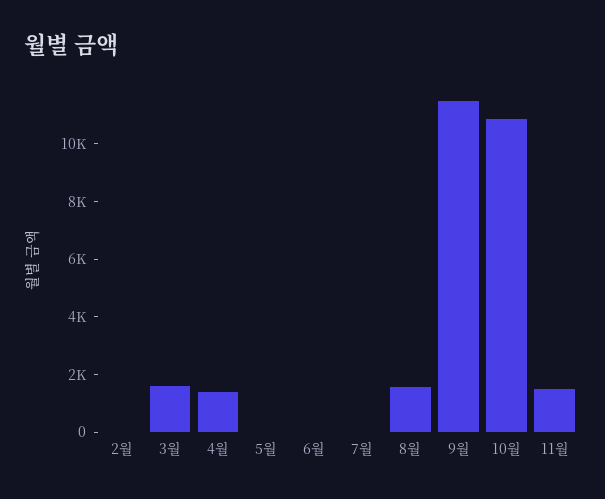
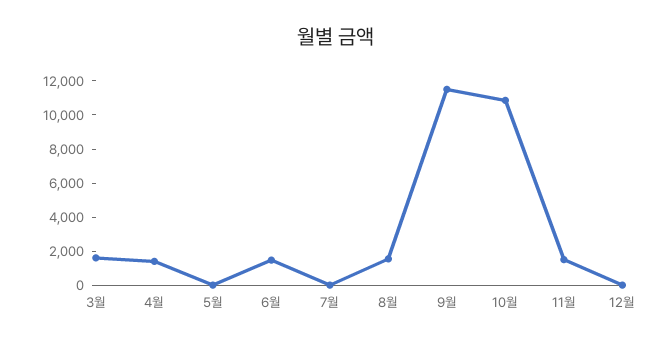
2월: 0 -> none
6월: 0 -> 1500
12월: none -> 0

